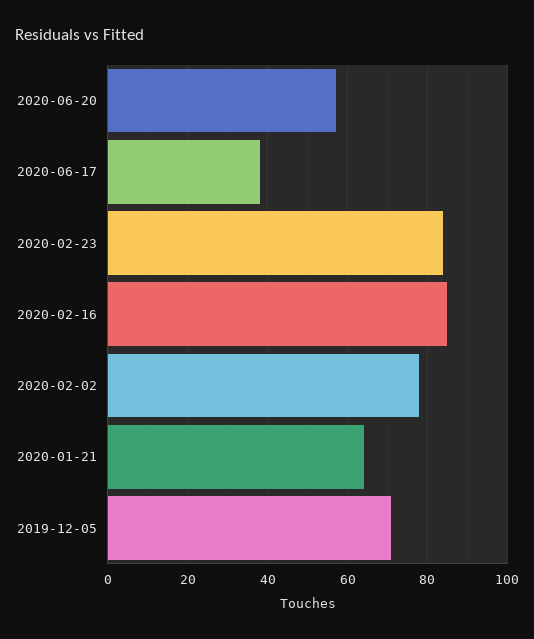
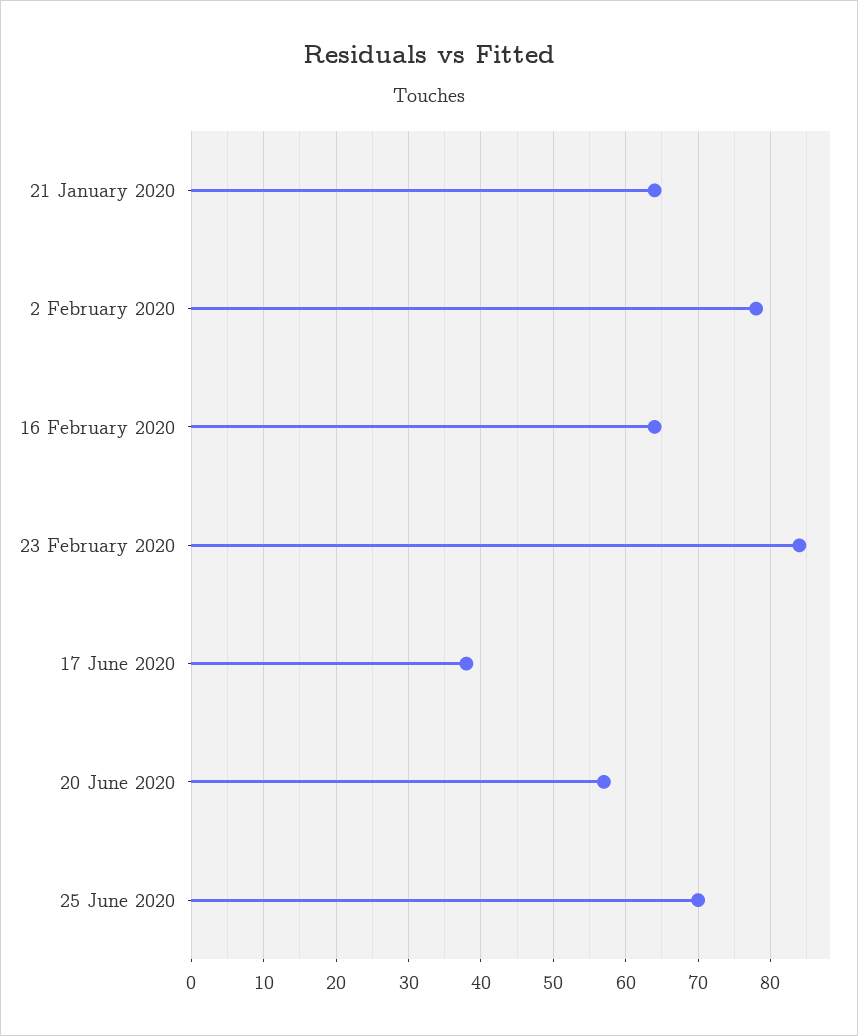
2020-02-16: 85 -> 64
2019-12-05: 70 -> none
25 June 2020: none -> 70

